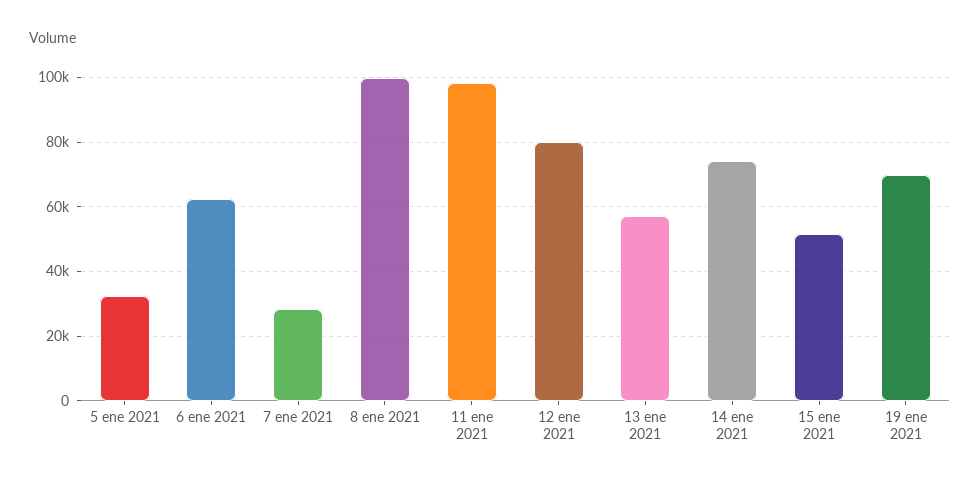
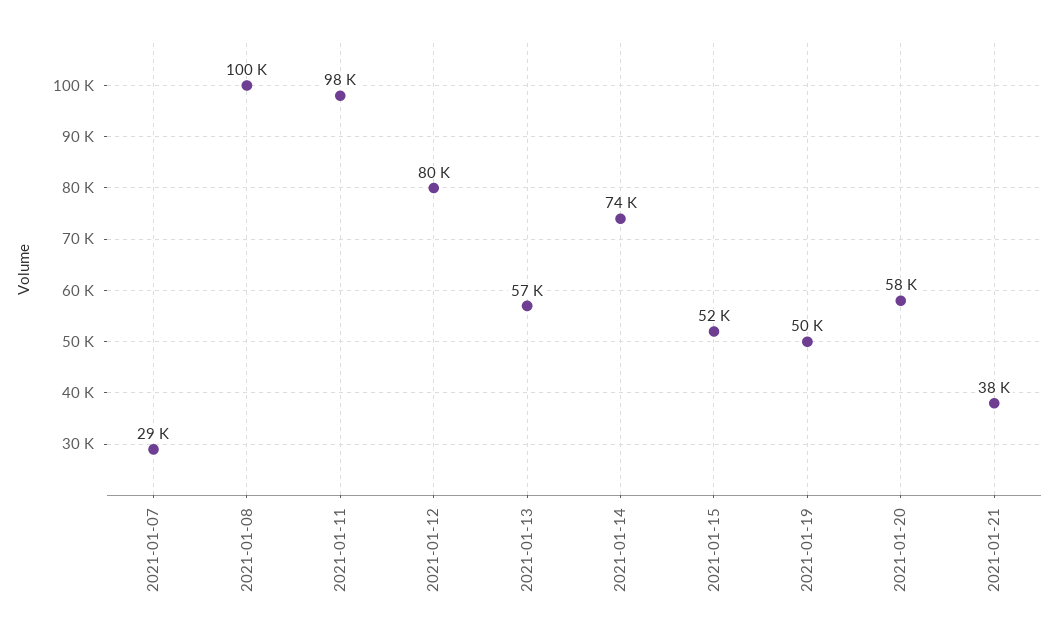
5 ene 2021: 32000 -> none
6 ene 2021: 62000 -> none
19 ene 2021: 70000 -> 50000
2021-01-20: none -> 58000
2021-01-21: none -> 38000

